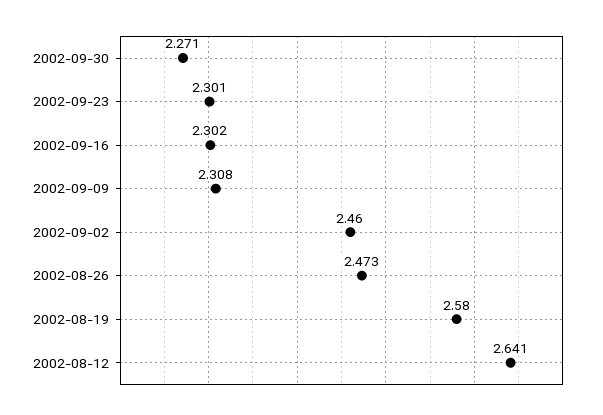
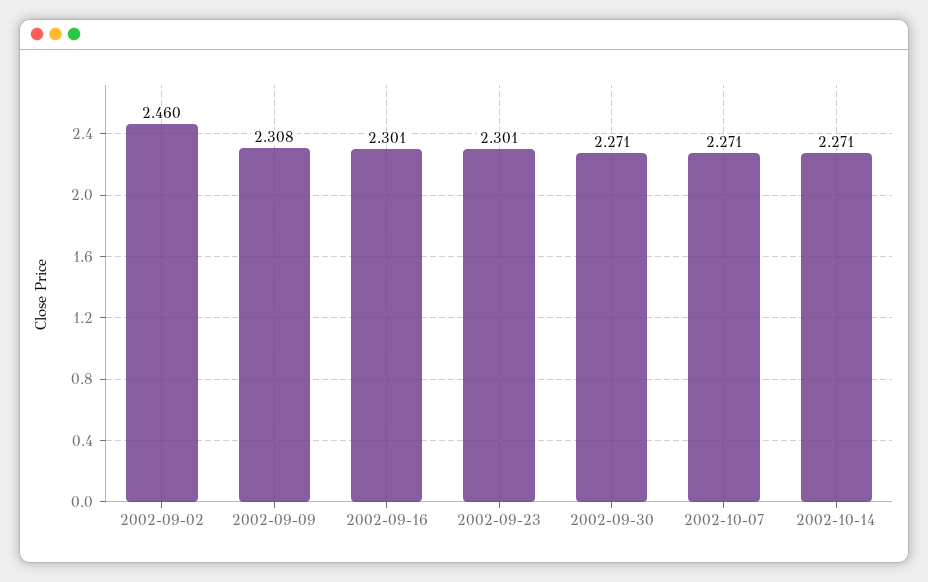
2002-09-16: 2.302 -> 2.301
2002-08-26: 2.473 -> none
2002-08-19: 2.58 -> none
2002-08-12: 2.641 -> none
2002-10-07: none -> 2.271
2002-10-14: none -> 2.271

